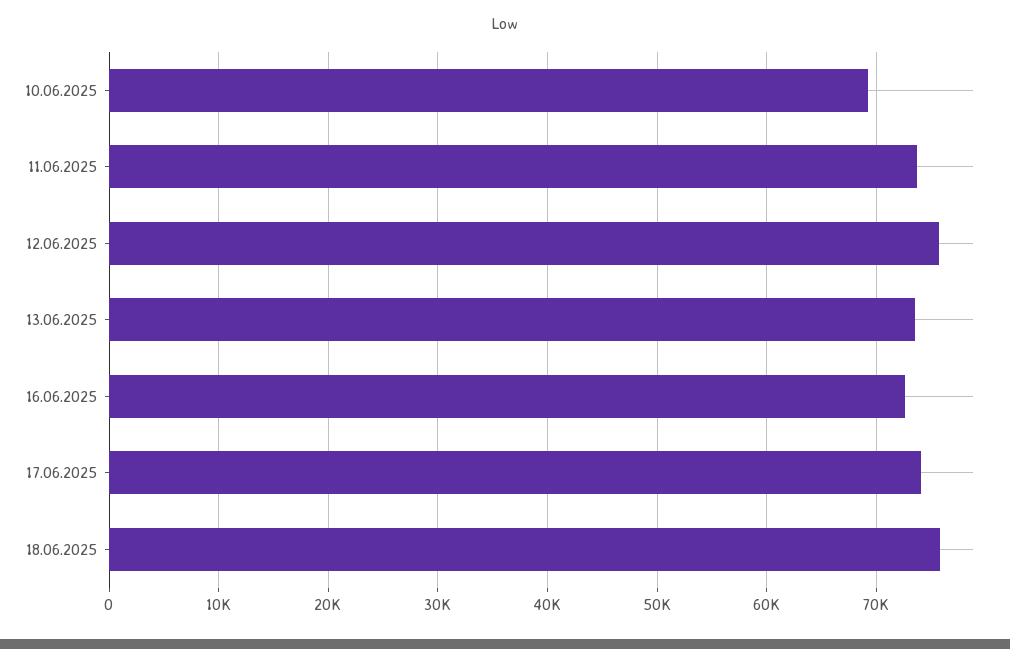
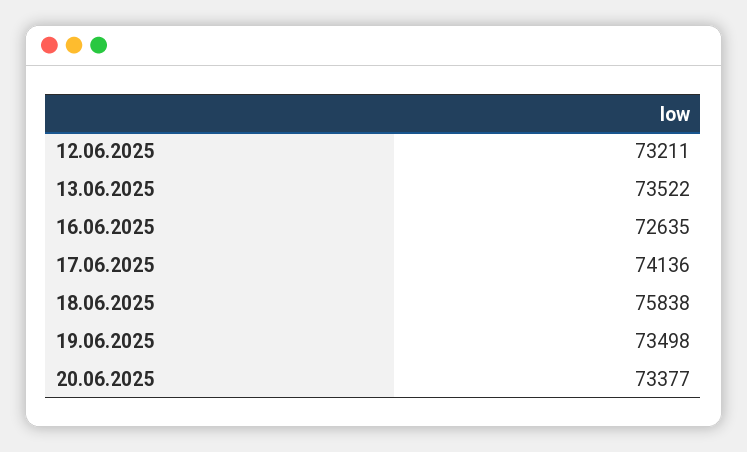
10.06.2025: 69000 -> none
11.06.2025: 74000 -> none
12.06.2025: 76000 -> 73211
19.06.2025: none -> 73498
20.06.2025: none -> 73377

